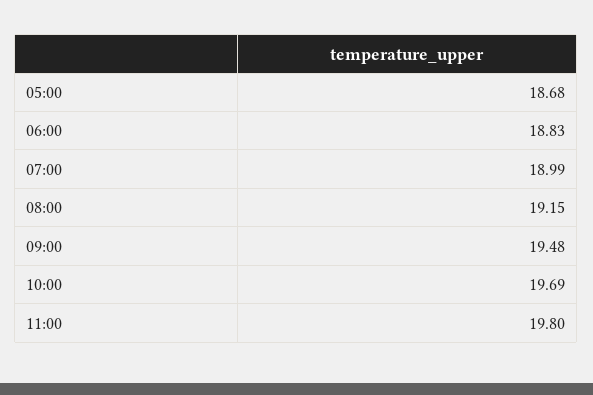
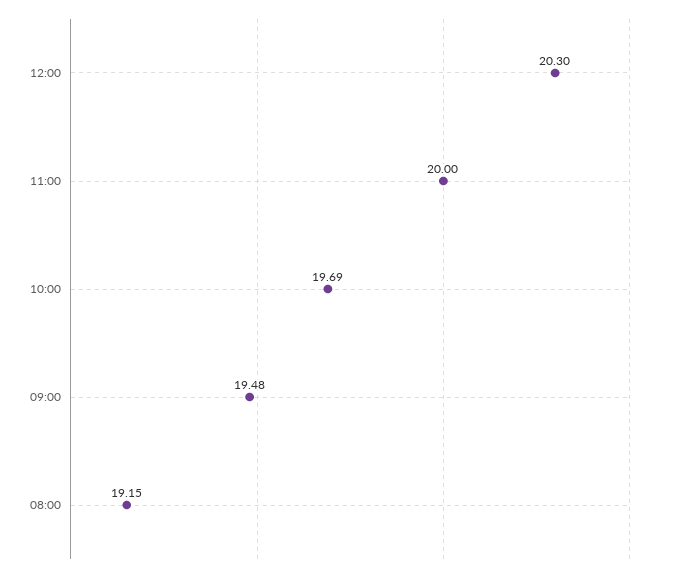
05:00: 18.68 -> none
06:00: 18.83 -> none
07:00: 18.99 -> none
11:00: 19.8 -> 20
12:00: none -> 20.3

